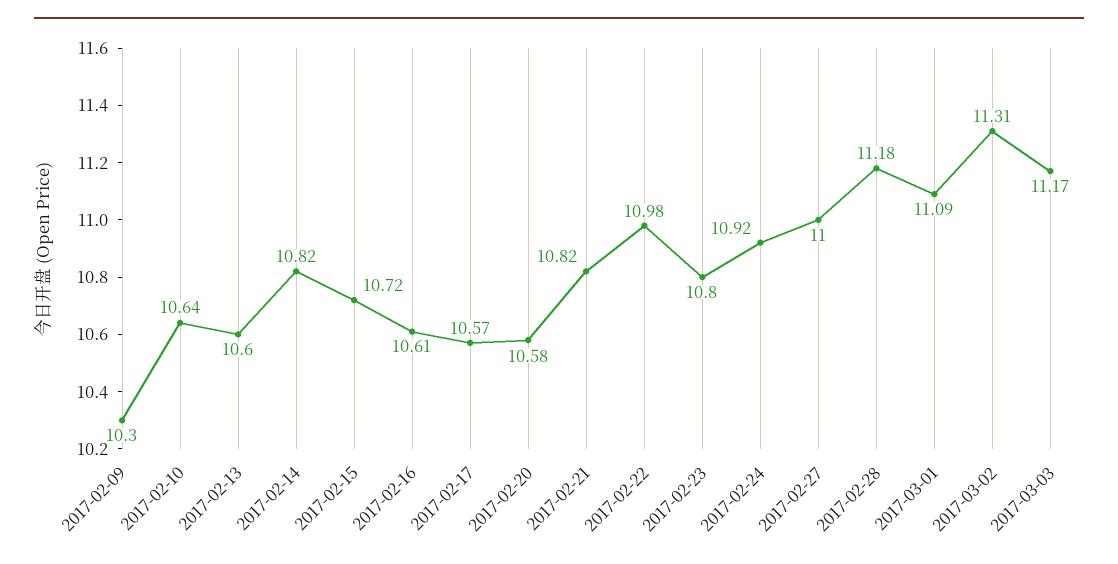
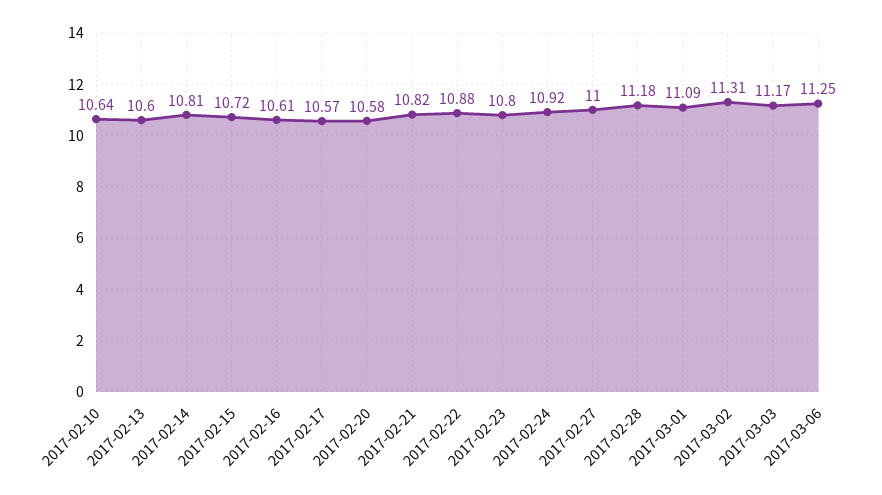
2017-02-09: 10.3 -> none
2017-02-14: 10.82 -> 10.81
2017-02-22: 10.98 -> 10.88
2017-03-06: none -> 11.25

